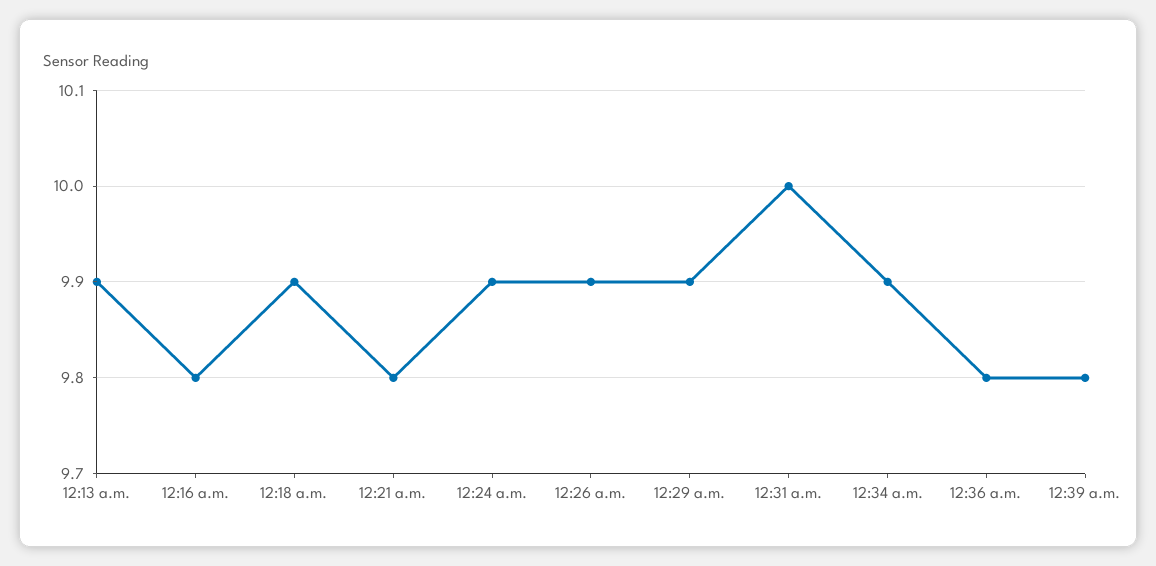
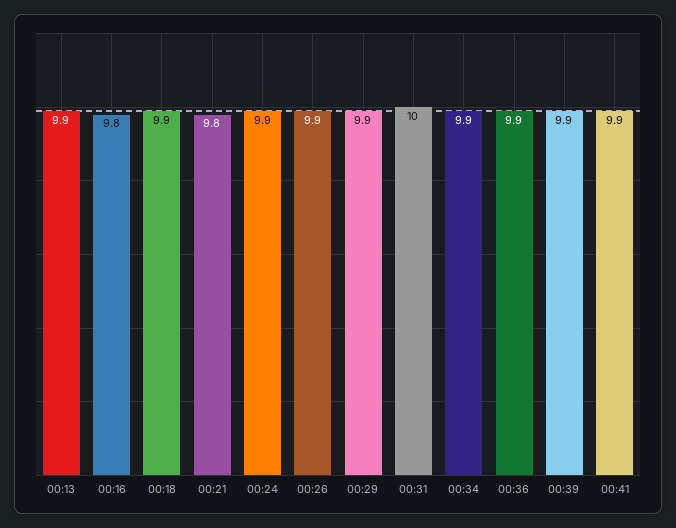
12:36 a.m.: 9.8 -> 9.9
12:39 a.m.: 9.8 -> 9.9
00:41: none -> 9.9

